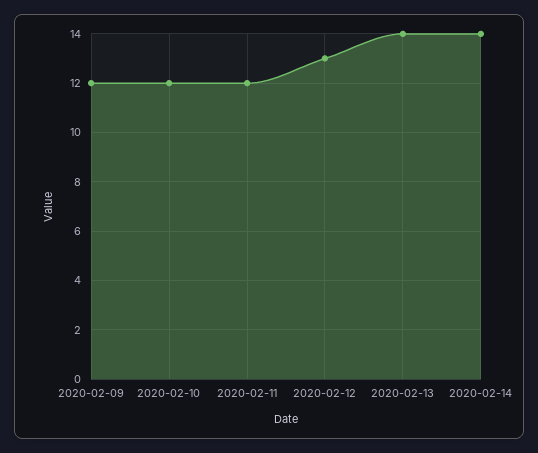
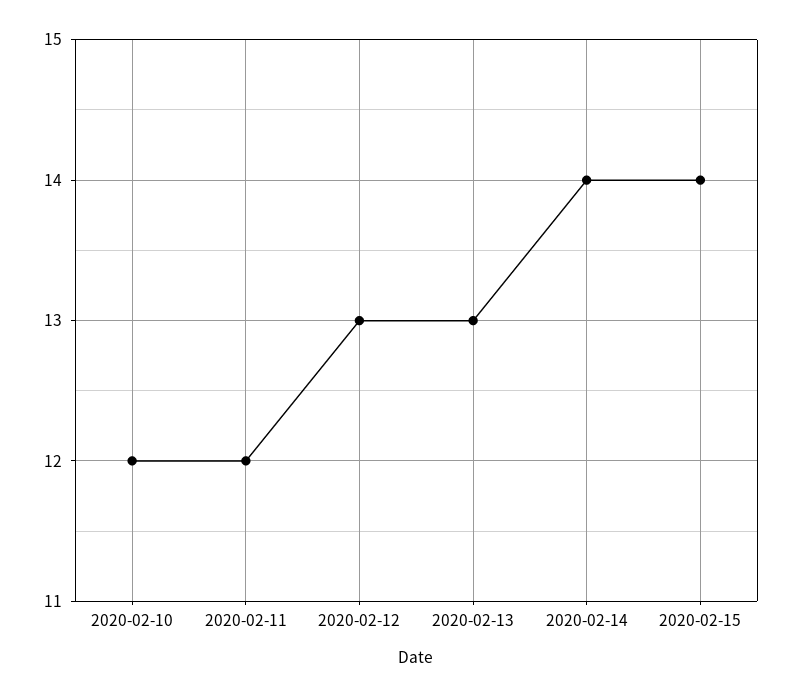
2020-02-09: 12 -> none
2020-02-13: 14 -> 13
2020-02-15: none -> 14

